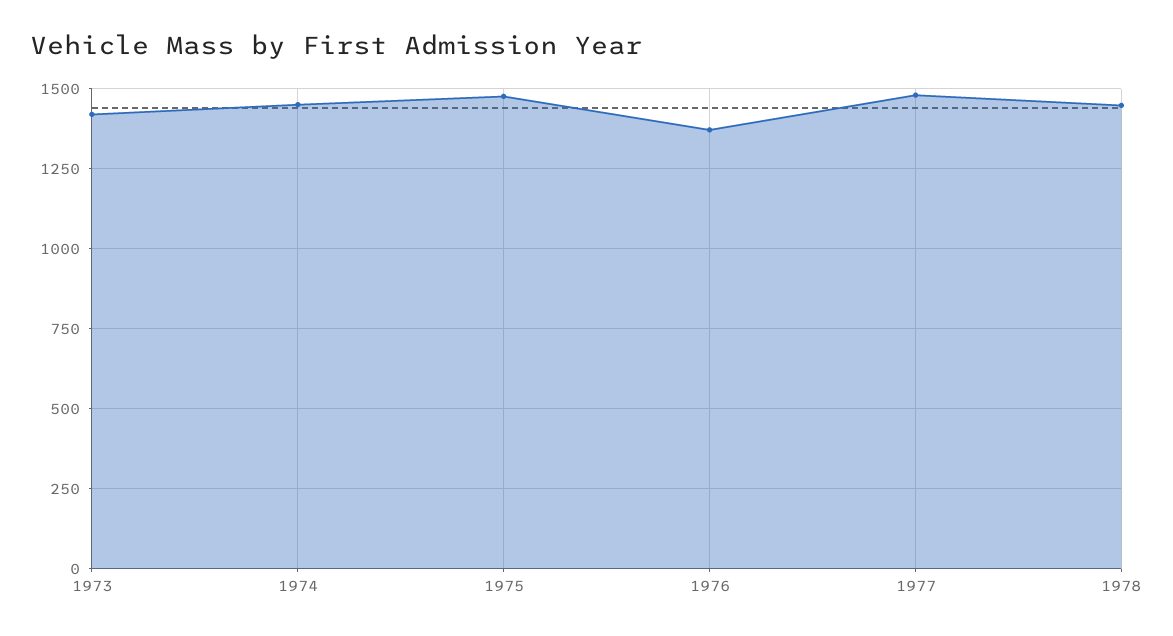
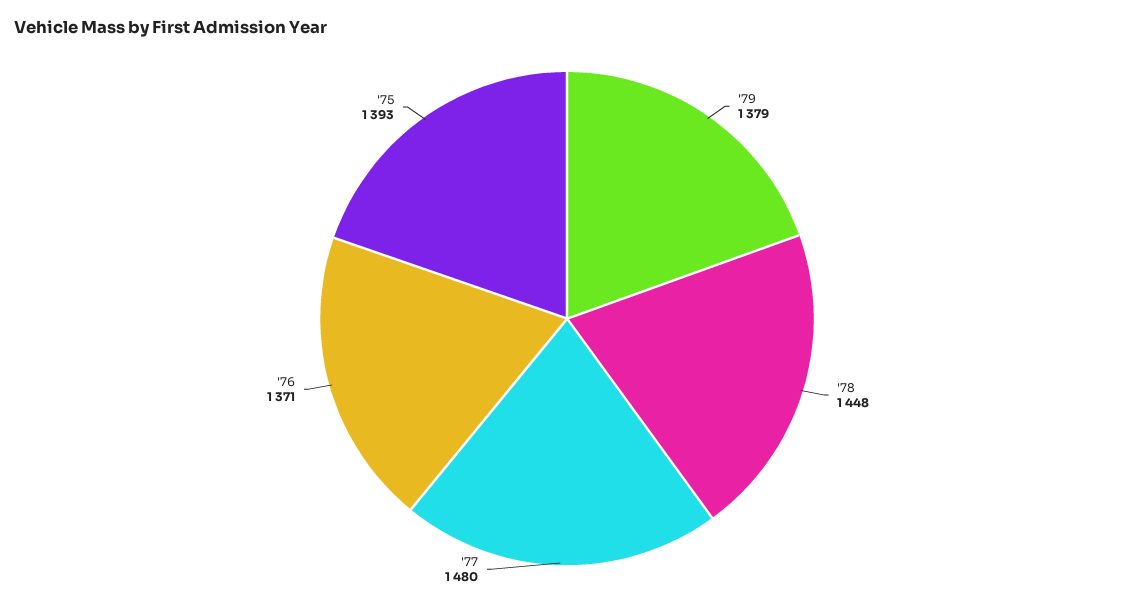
1973: 1425 -> none
1974: 1450 -> none
1975: 1475 -> 1393
'79: none -> 1379

